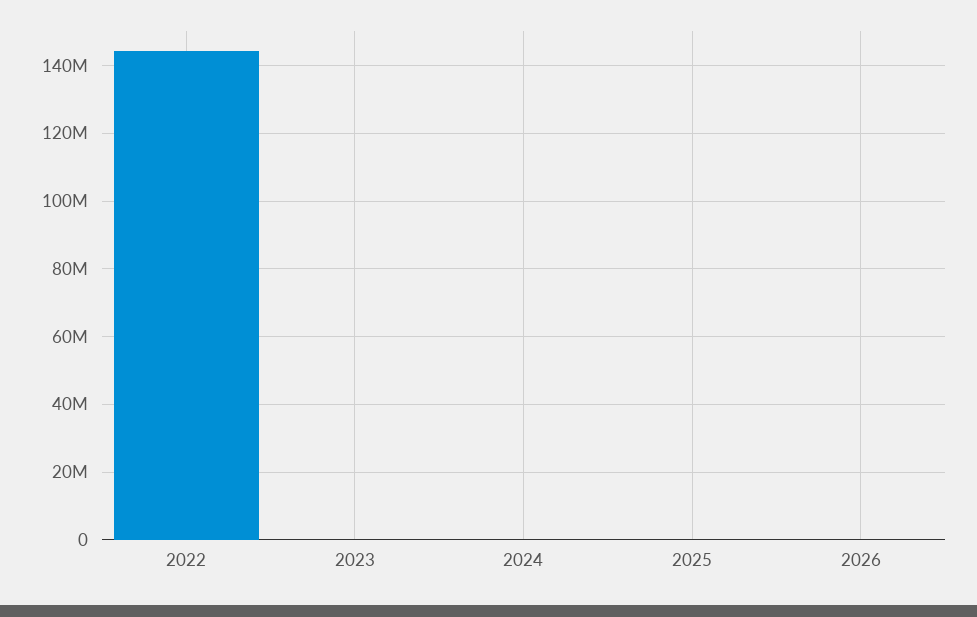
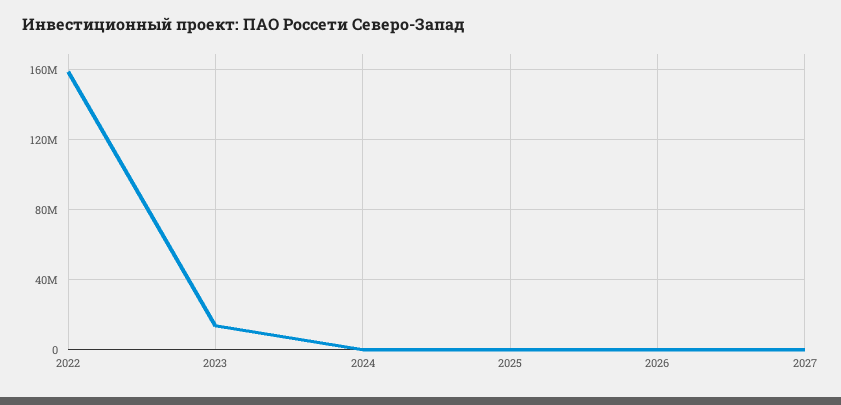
2022: 144000000 -> 160000000
2023: 0 -> 15000000
2027: none -> 0

